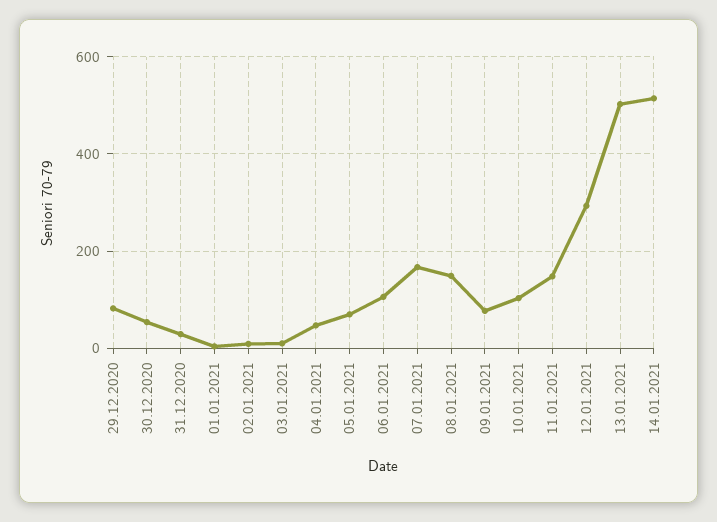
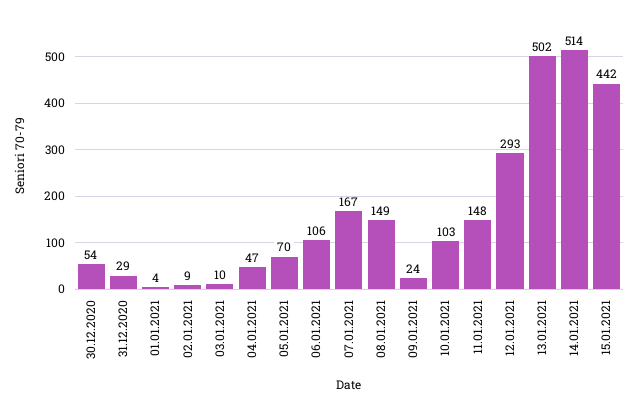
29.12.2020: 80 -> none
09.01.2021: 80 -> 24
15.01.2021: none -> 442

